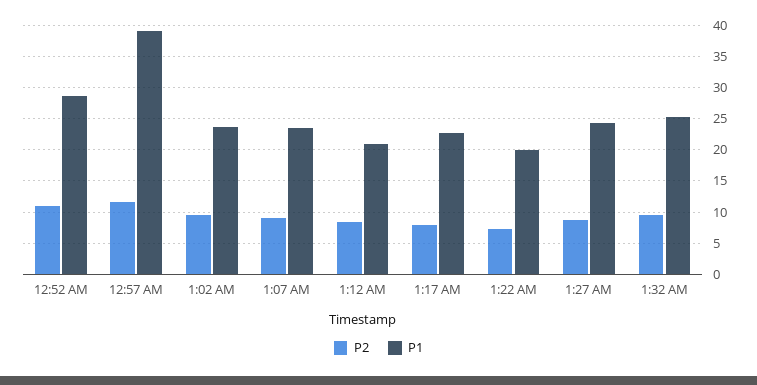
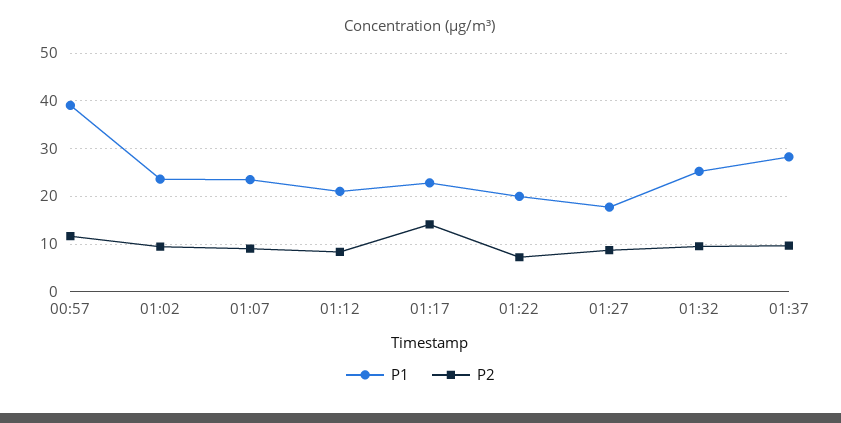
P2, 12:52 AM: 11 -> none
P1, 12:52 AM: 29 -> none
P2, 1:17 AM: 8 -> 14
P1, 1:27 AM: 24 -> 18
P1, 01:37: none -> 28
P2, 01:37: none -> 10

